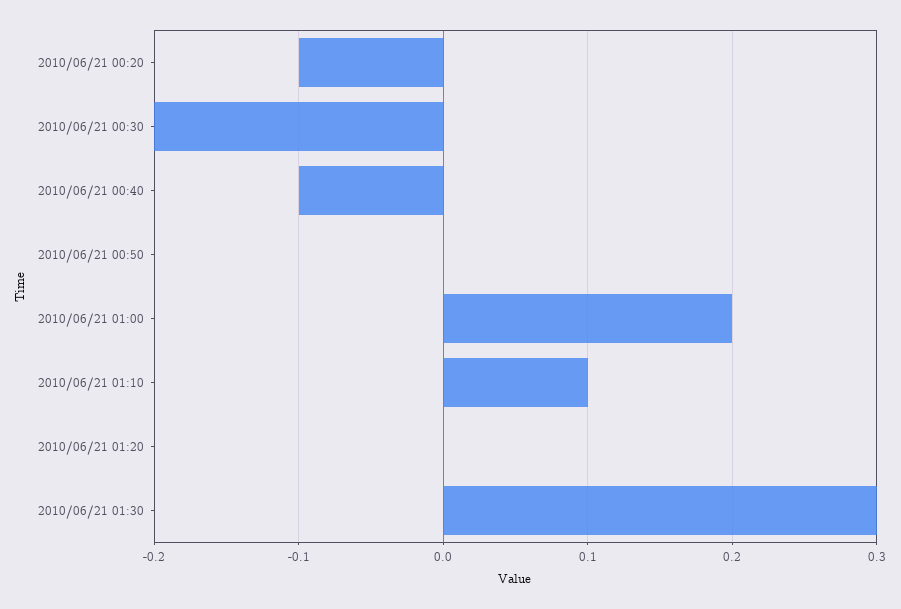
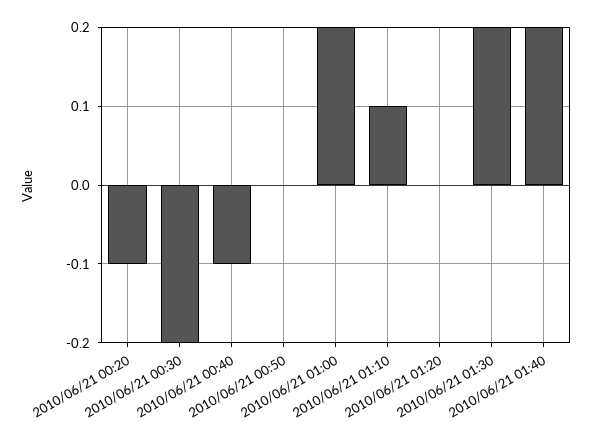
2010/06/21 01:30: 0.3 -> 0.2
2010/06/21 01:40: none -> 0.2

